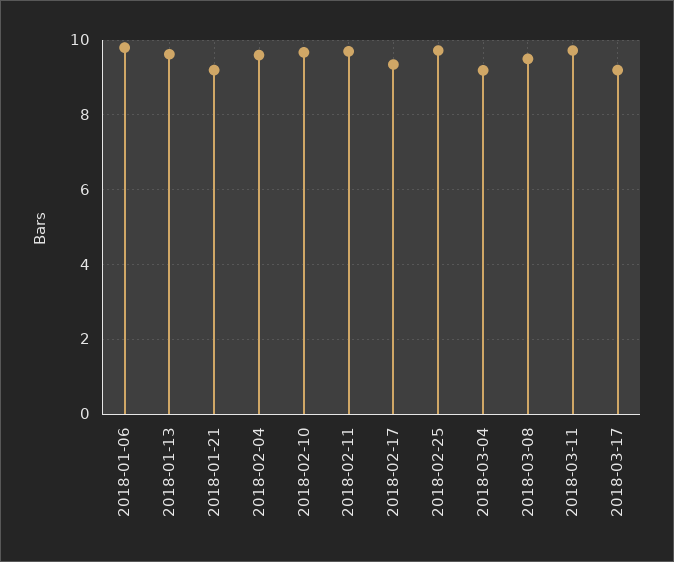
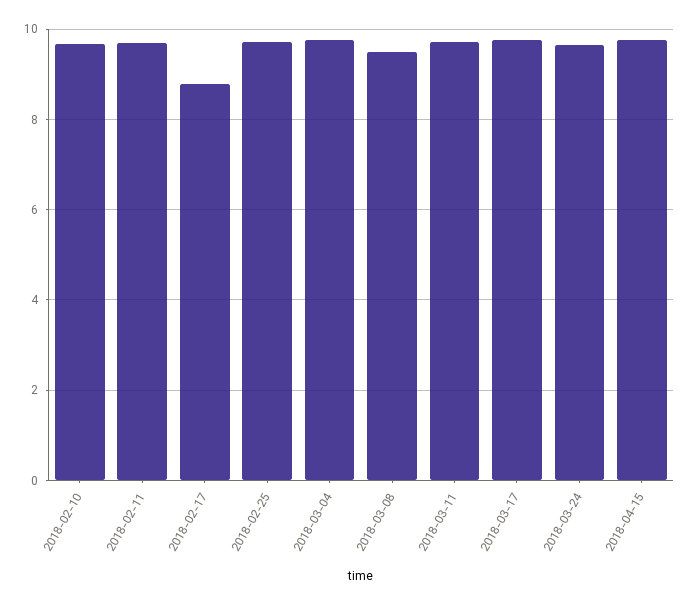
2018-01-06: 9.8 -> none
2018-01-13: 9.6 -> none
2018-01-21: 9.2 -> none
2018-02-04: 9.6 -> none
2018-02-17: 9.4 -> 8.8
2018-03-04: 9.2 -> 9.8
2018-03-17: 9.2 -> 9.8
2018-03-24: none -> 9.6
2018-04-15: none -> 9.8

